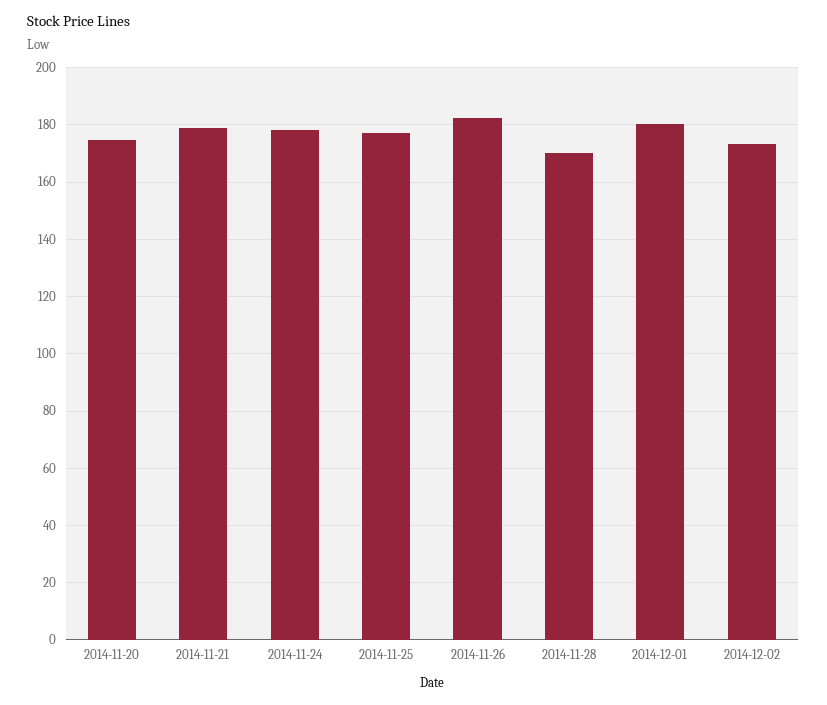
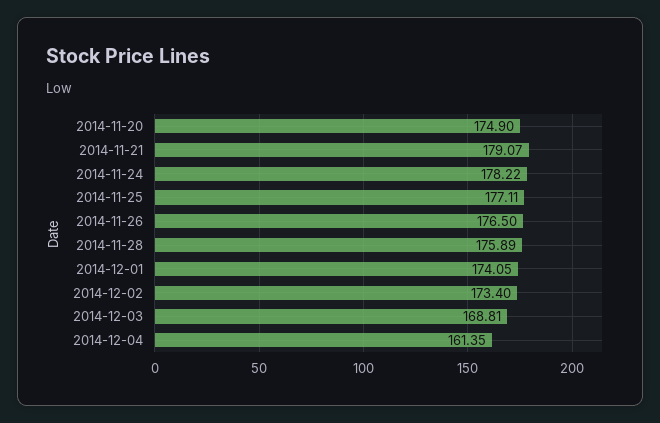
2014-11-26: 182.5 -> 176.5
2014-11-28: 170 -> 175.89
2014-12-01: 180 -> 174.05
2014-12-03: none -> 168.81
2014-12-04: none -> 161.35

